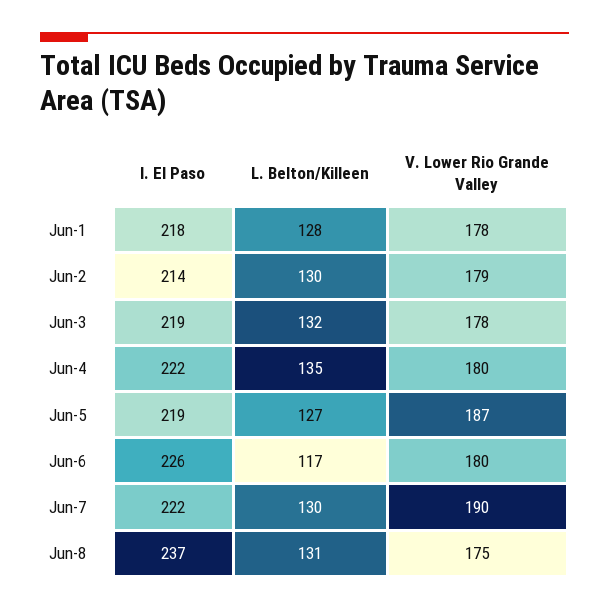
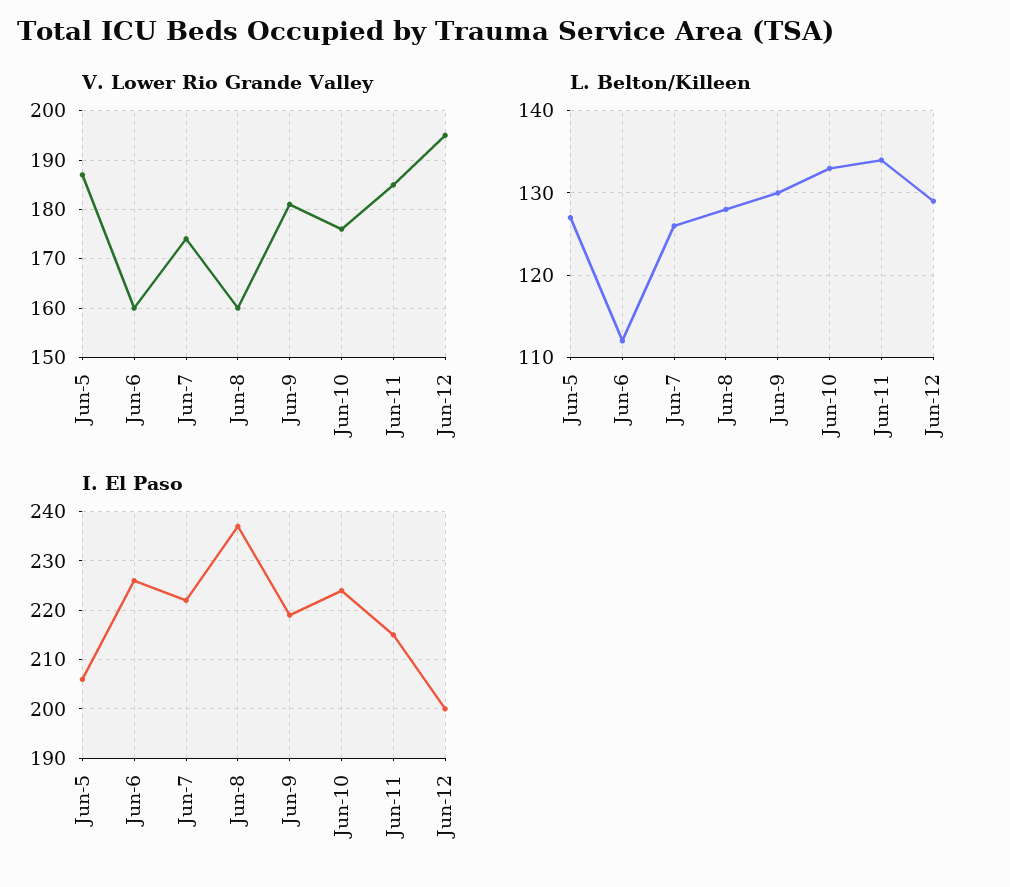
I. El Paso, Jun-1: 218 -> none
L. Belton/Killeen, Jun-1: 128 -> none
V. Lower Rio Grande Valley, Jun-1: 178 -> none
I. El Paso, Jun-2: 214 -> none
L. Belton/Killeen, Jun-2: 130 -> none
V. Lower Rio Grande Valley, Jun-2: 179 -> none
I. El Paso, Jun-3: 219 -> none
L. Belton/Killeen, Jun-3: 132 -> none
V. Lower Rio Grande Valley, Jun-3: 178 -> none
I. El Paso, Jun-4: 222 -> none
L. Belton/Killeen, Jun-4: 135 -> none
V. Lower Rio Grande Valley, Jun-4: 180 -> none
I. El Paso, Jun-5: 219 -> 205
L. Belton/Killeen, Jun-6: 117 -> 112
V. Lower Rio Grande Valley, Jun-6: 180 -> 160
L. Belton/Killeen, Jun-7: 130 -> 126
V. Lower Rio Grande Valley, Jun-7: 190 -> 175
L. Belton/Killeen, Jun-8: 131 -> 128
V. Lower Rio Grande Valley, Jun-8: 175 -> 160
V. Lower Rio Grande Valley, Jun-9: none -> 180
V. Lower Rio Grande Valley, Jun-10: none -> 175
V. Lower Rio Grande Valley, Jun-11: none -> 185
V. Lower Rio Grande Valley, Jun-12: none -> 195
L. Belton/Killeen, Jun-9: none -> 130
L. Belton/Killeen, Jun-10: none -> 133
L. Belton/Killeen, Jun-11: none -> 134
L. Belton/Killeen, Jun-12: none -> 129
I. El Paso, Jun-9: none -> 220
I. El Paso, Jun-10: none -> 225
I. El Paso, Jun-11: none -> 215
I. El Paso, Jun-12: none -> 200

